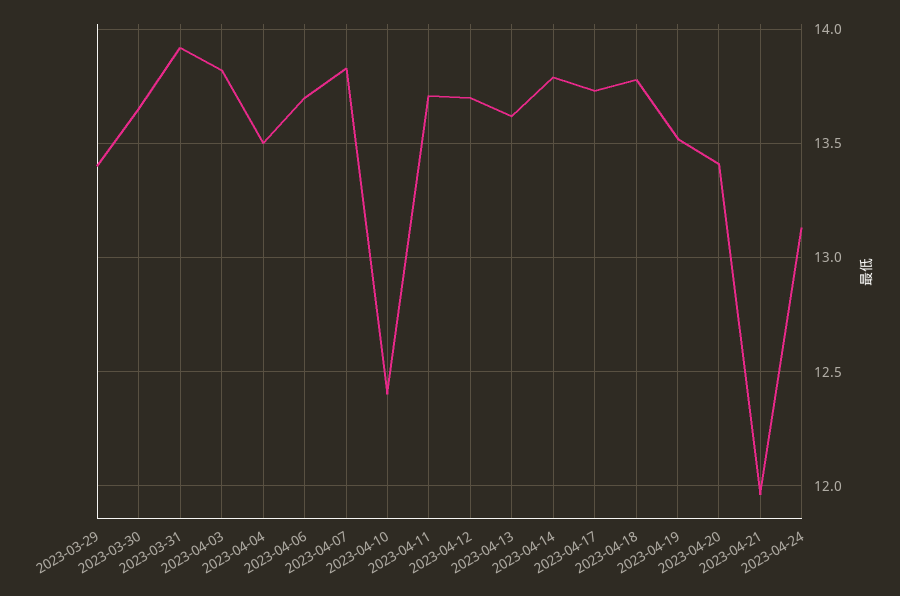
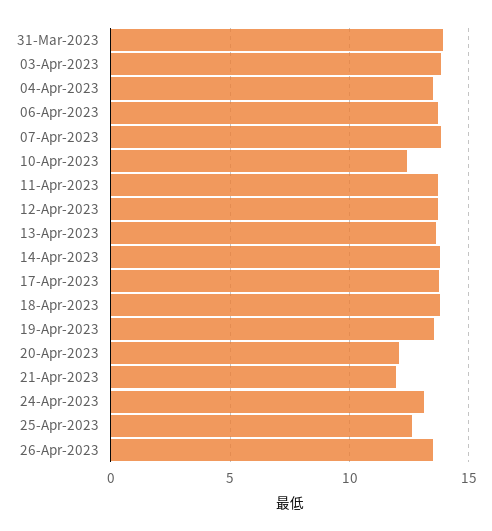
2023-03-29: 13.4 -> none
2023-03-30: 13.65 -> none
2023-04-20: 13.4 -> 12
25-Apr-2023: none -> 12.5
26-Apr-2023: none -> 13.5

